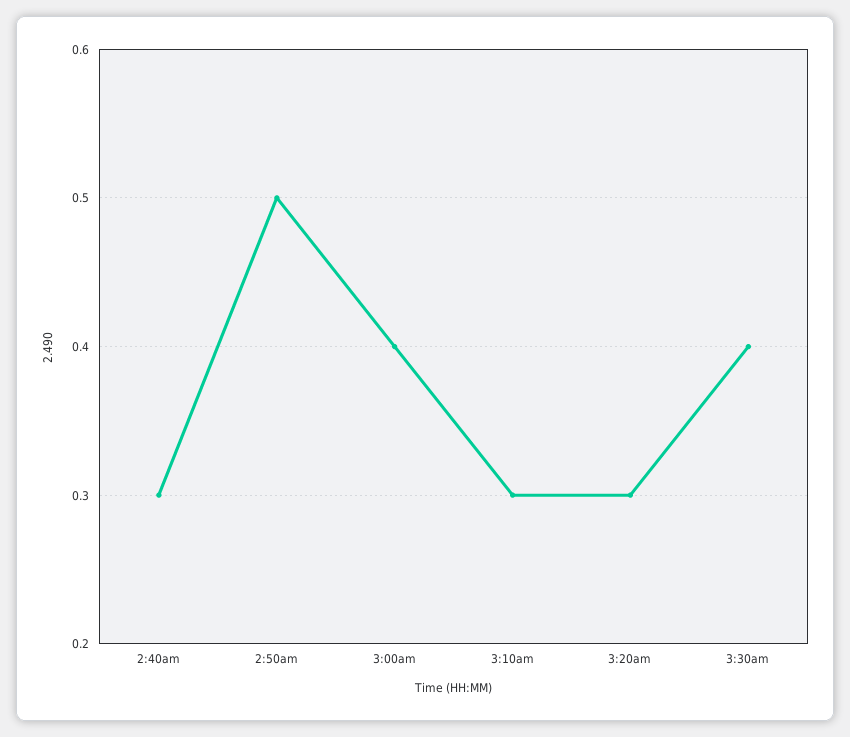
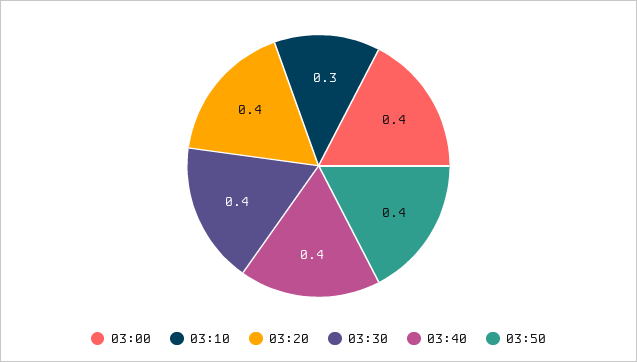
2:40am: 0.3 -> none
2:50am: 0.5 -> none
3:20am: 0.3 -> 0.4
03:40: none -> 0.4
03:50: none -> 0.4

